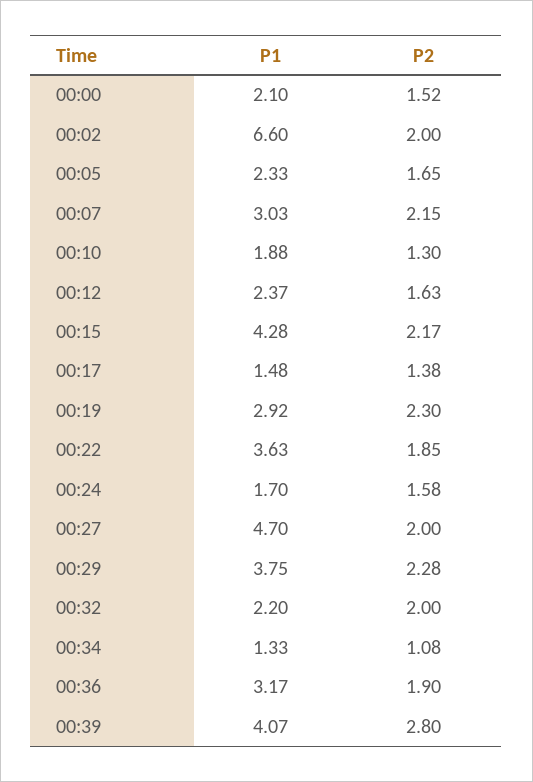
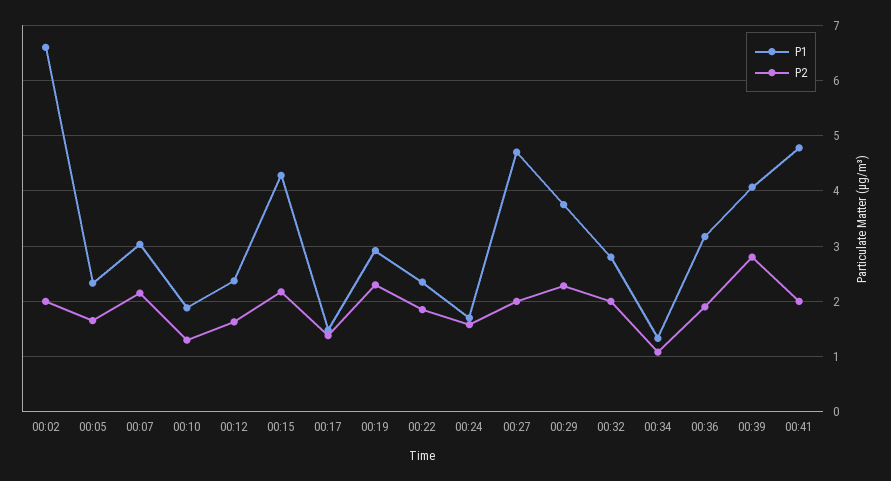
P1, 00:00: 2.1 -> none
P2, 00:00: 1.52 -> none
P1, 00:22: 3.63 -> 2.4
P1, 00:32: 2.2 -> 2.8
P1, 00:41: none -> 4.8
P2, 00:41: none -> 2

